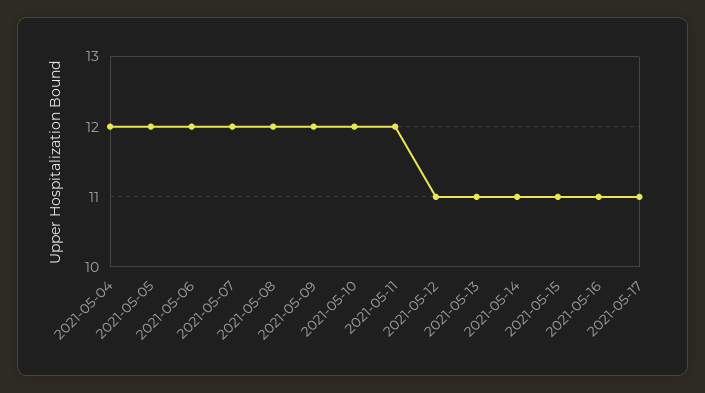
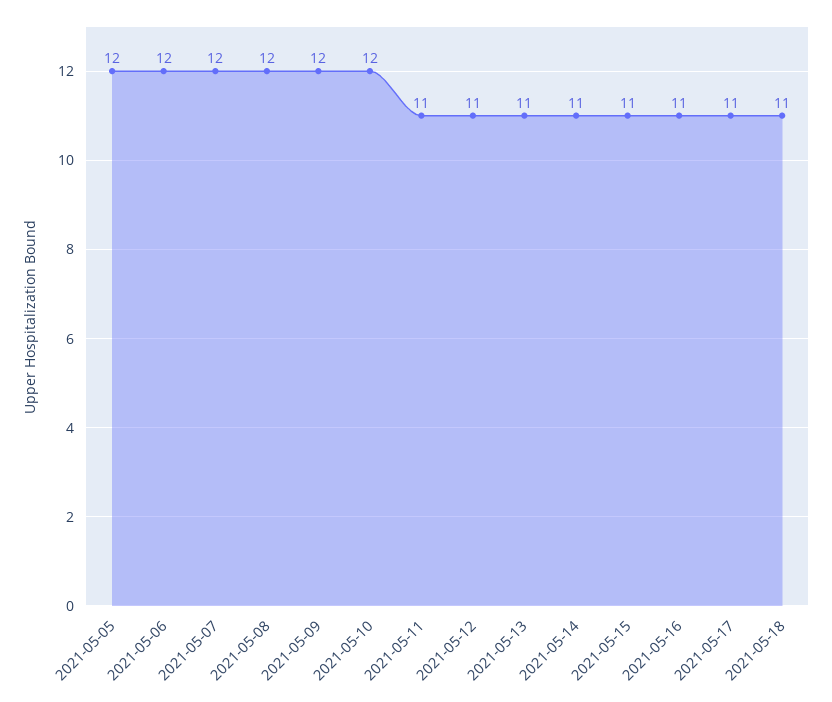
2021-05-04: 12 -> none
2021-05-11: 12 -> 11
2021-05-18: none -> 11

